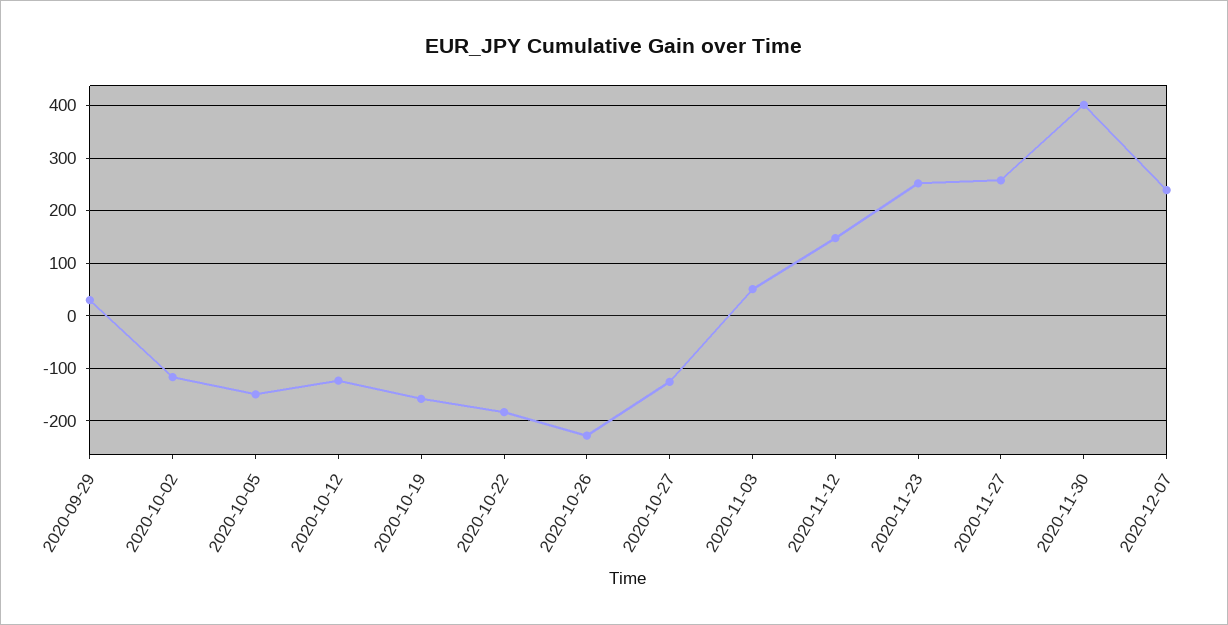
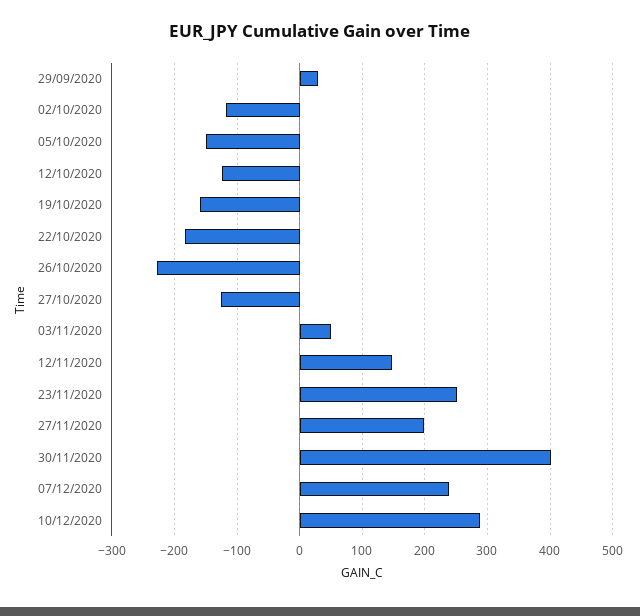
2020-11-27: 260 -> 200
10/12/2020: none -> 290

